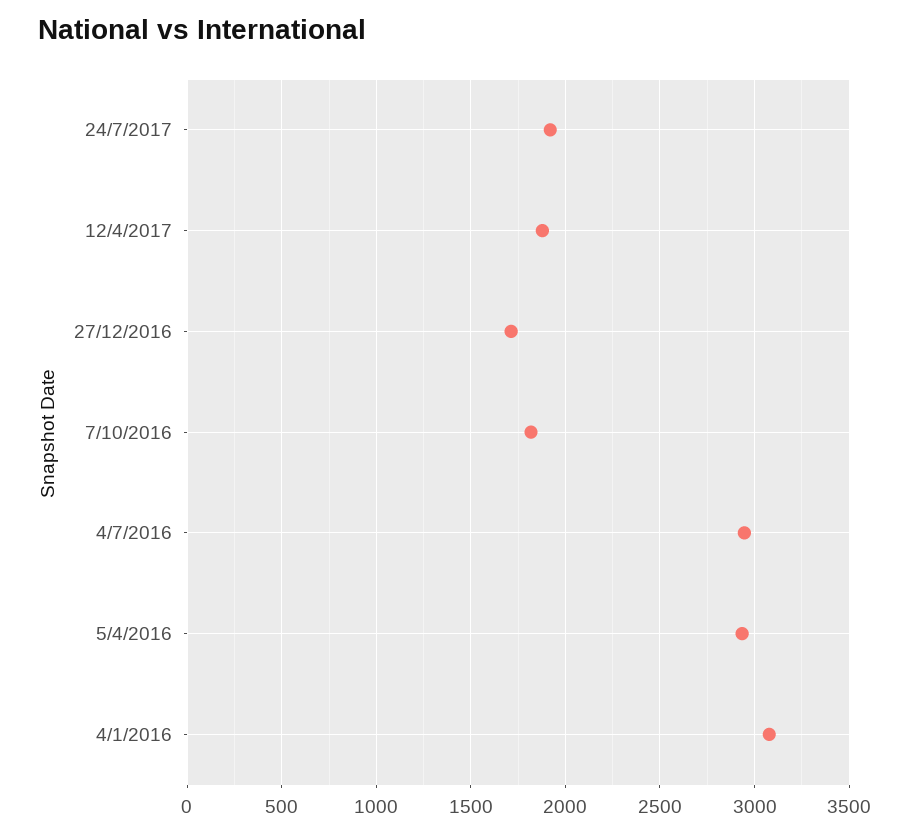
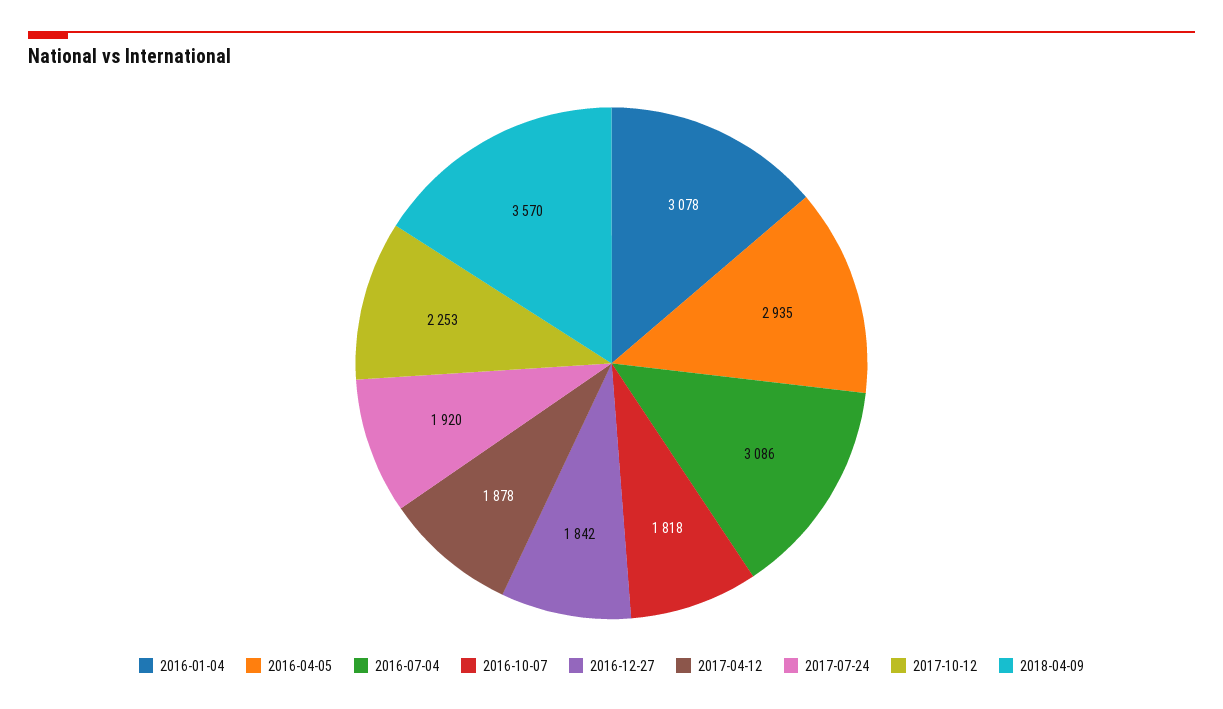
27/12/2016: 1700 -> 1842
4/7/2016: 2950 -> 3086
2017-10-12: none -> 2253
2018-04-09: none -> 3570

